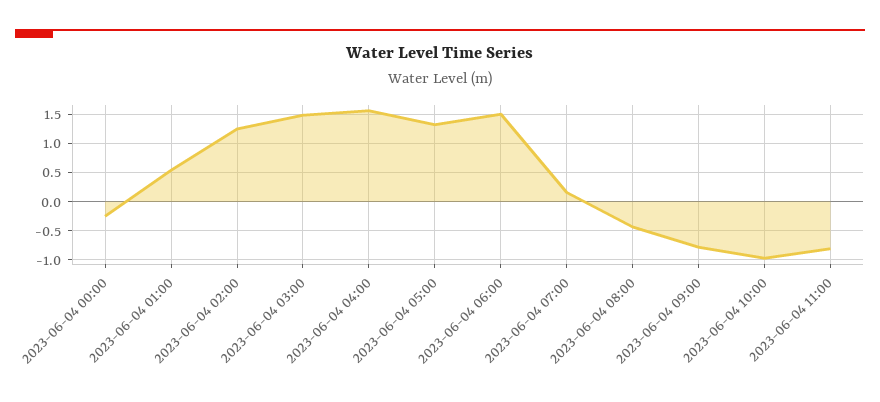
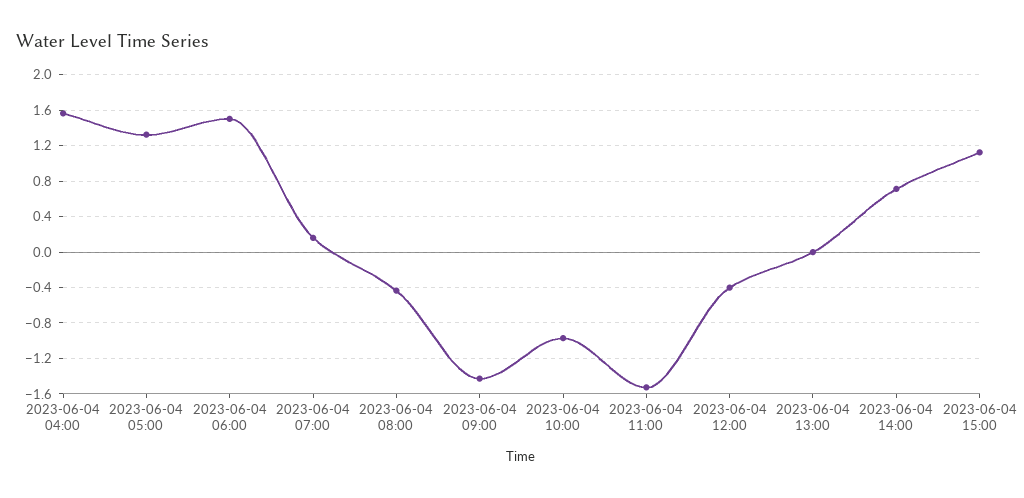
2023-06-04 00:00: -0.25 -> none
2023-06-04 01:00: 0.5 -> none
2023-06-04 02:00: 1.25 -> none
2023-06-04 03:00: 1.5 -> none
2023-06-04 09:00: -0.75 -> -1.4
2023-06-04 11:00: -0.75 -> -1.5
2023-06-04 12:00: none -> -0.4
2023-06-04 13:00: none -> 0
2023-06-04 14:00: none -> 0.7
2023-06-04 15:00: none -> 1.1

